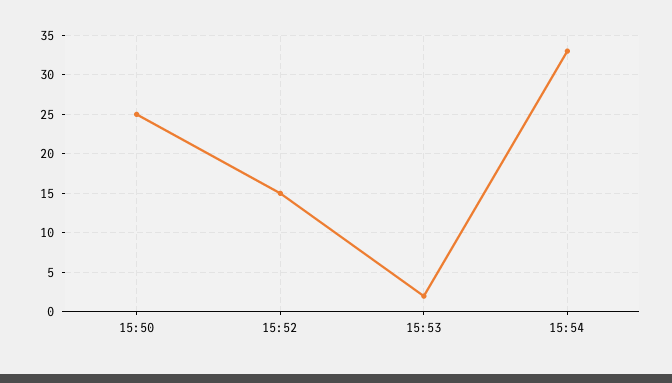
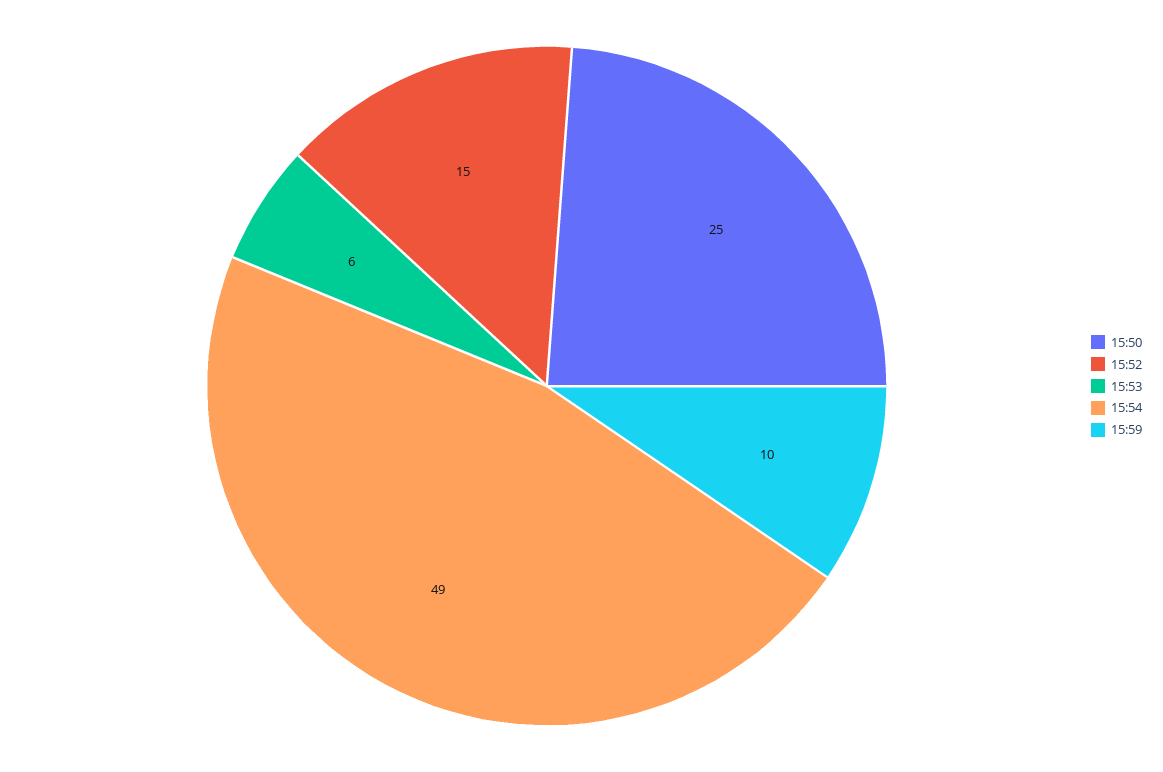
15:53: 2 -> 6
15:54: 33 -> 49
15:59: none -> 10

